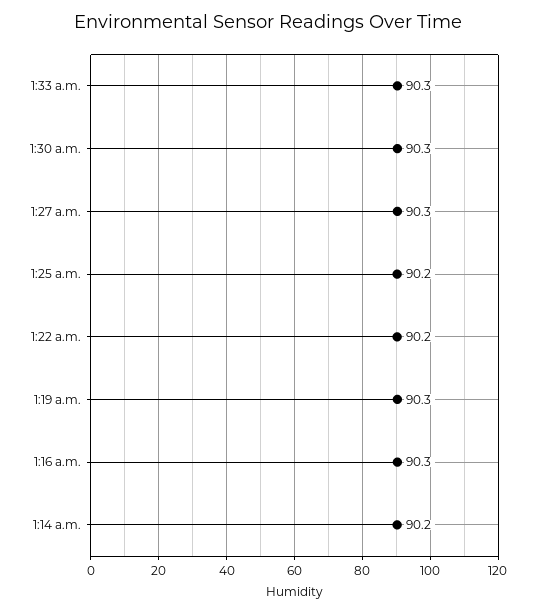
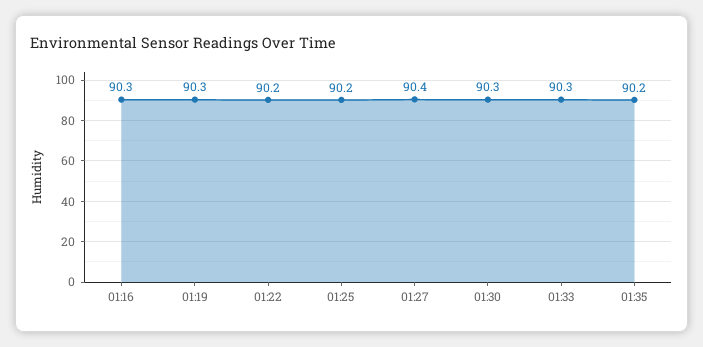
1:27 a.m.: 90.3 -> 90.4
1:14 a.m.: 90.2 -> none
01:35: none -> 90.2

